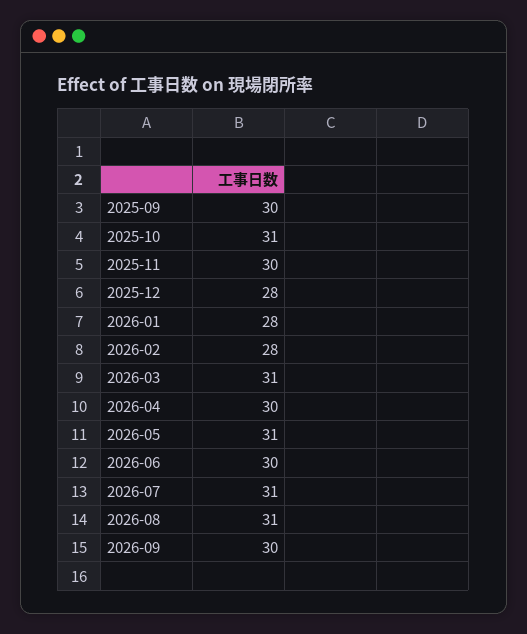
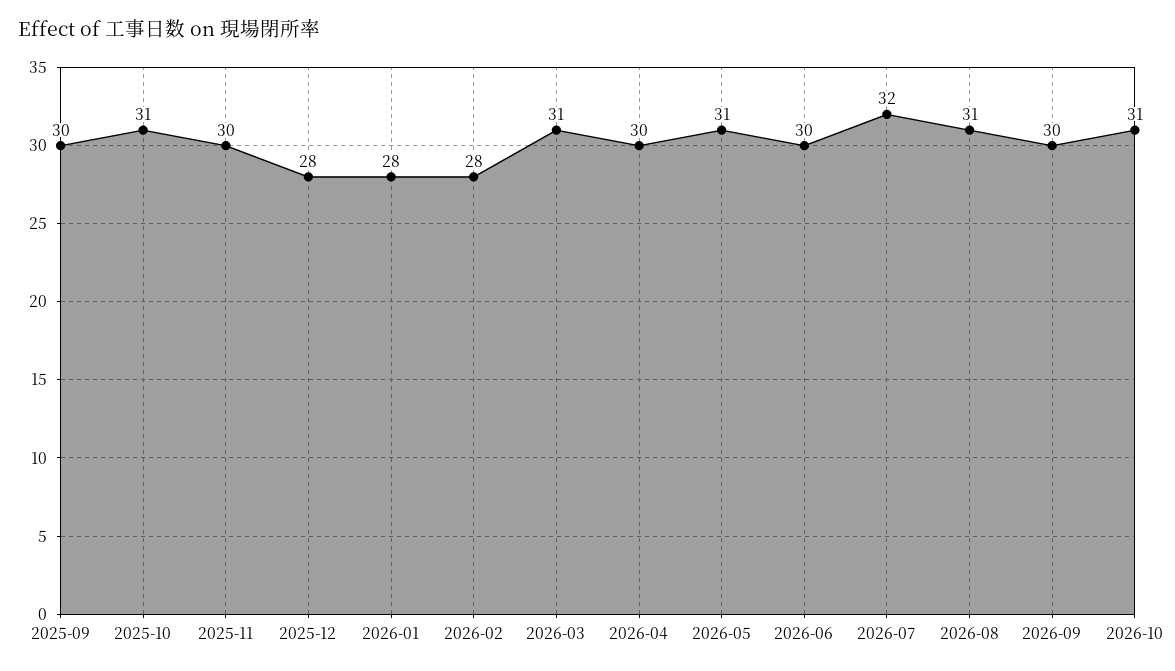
2026-07: 31 -> 32
2026-10: none -> 31

